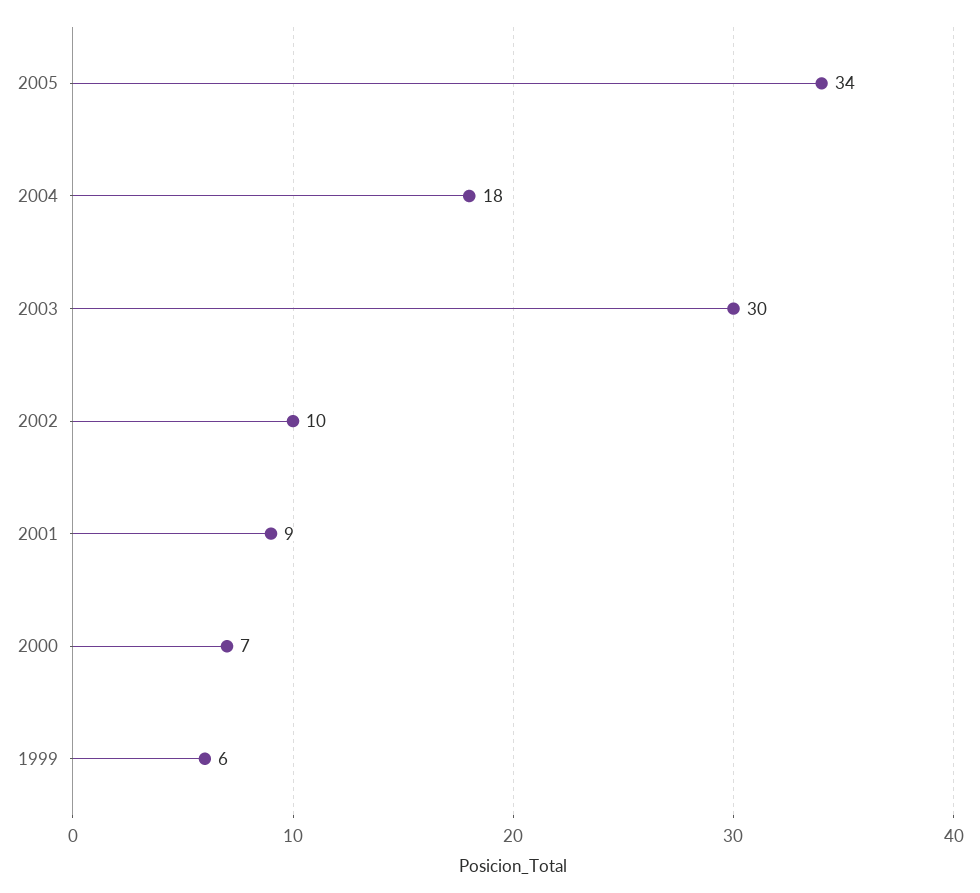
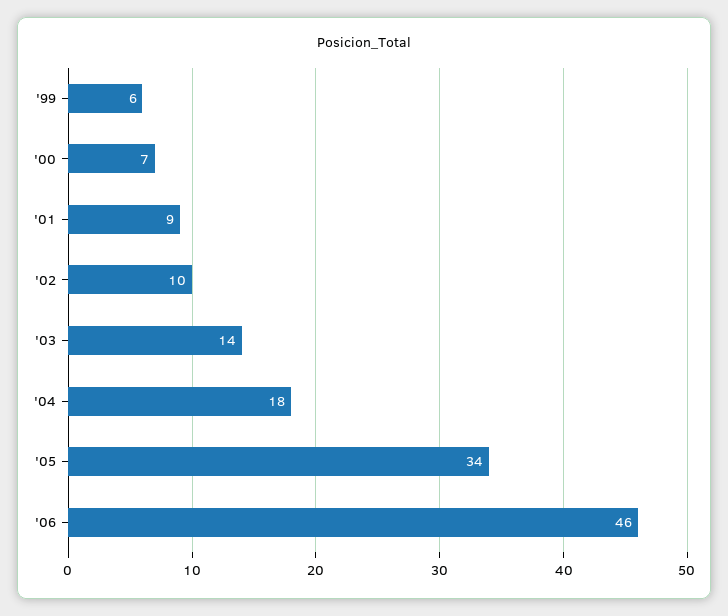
2003: 30 -> 14
'06: none -> 46

